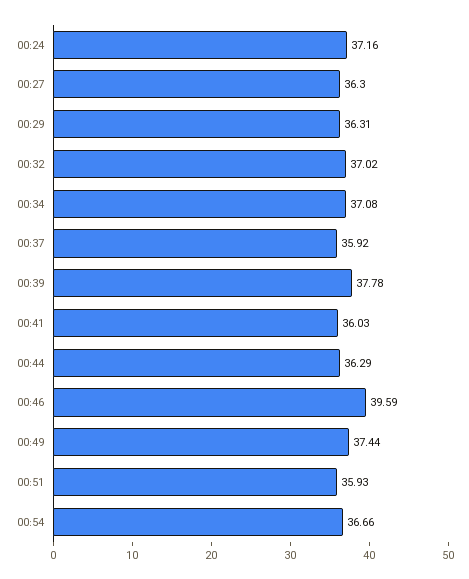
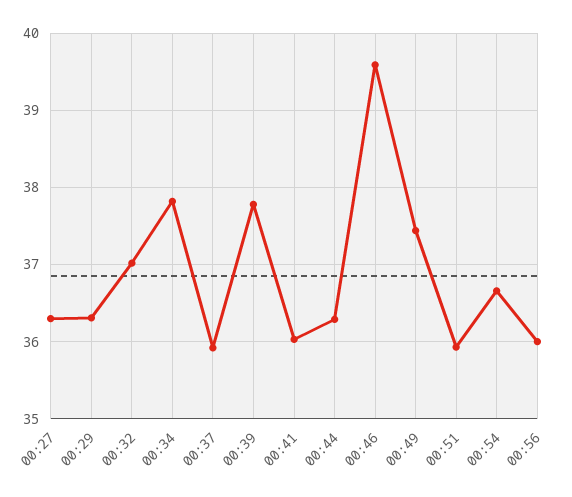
00:24: 37.16 -> none
00:34: 37.08 -> 37.8
00:56: none -> 36

